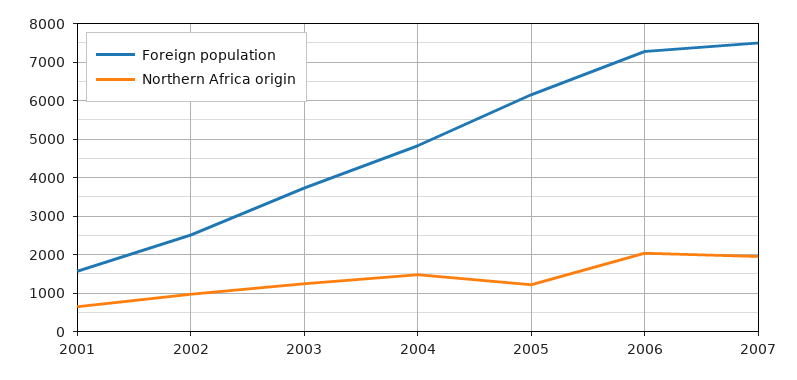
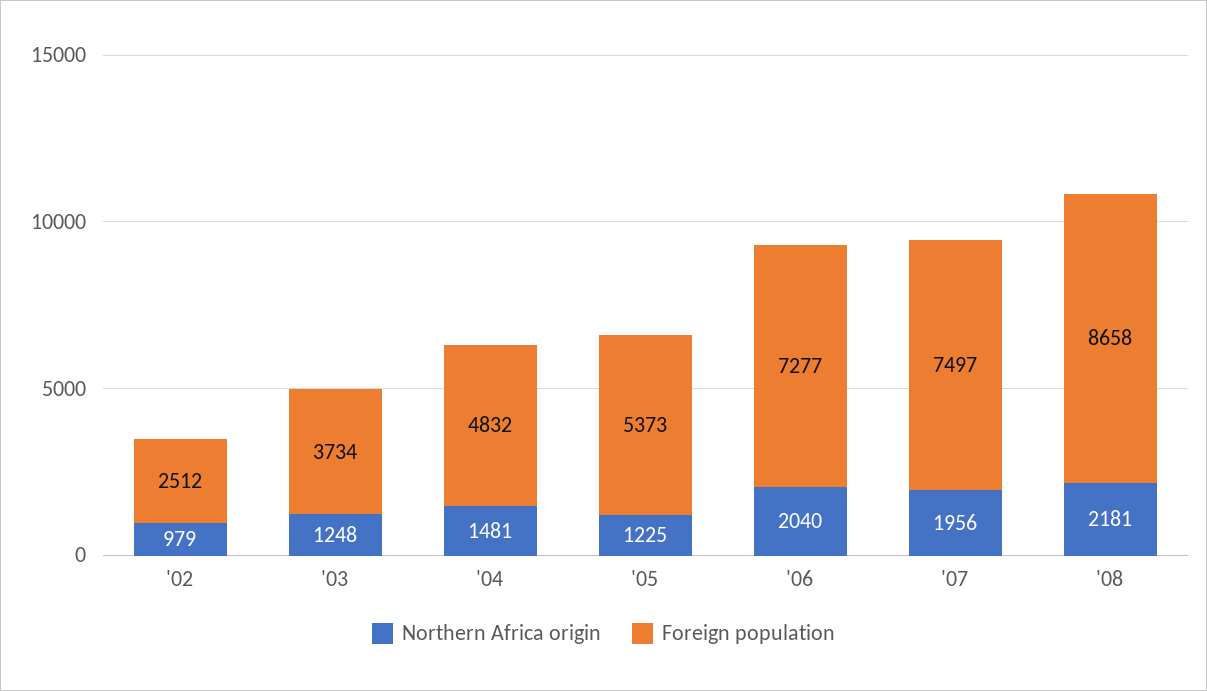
Foreign population, 2001: 1600 -> none
Northern Africa origin, 2001: 600 -> none
Foreign population, 2005: 6200 -> 5373
Northern Africa origin, '08: none -> 2181
Foreign population, '08: none -> 8658

